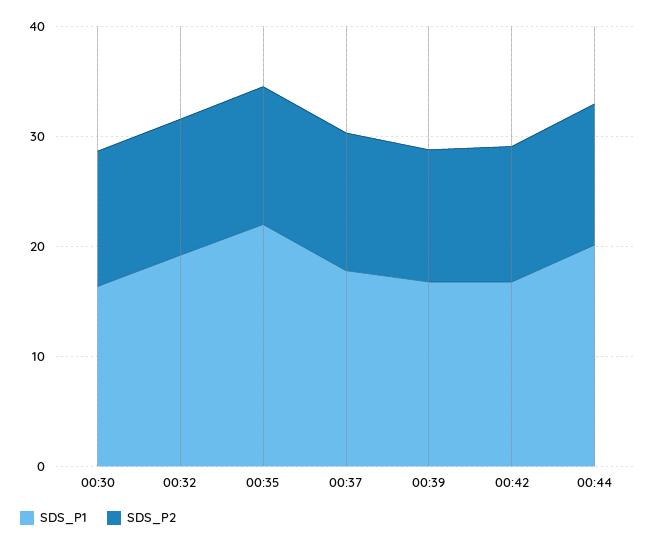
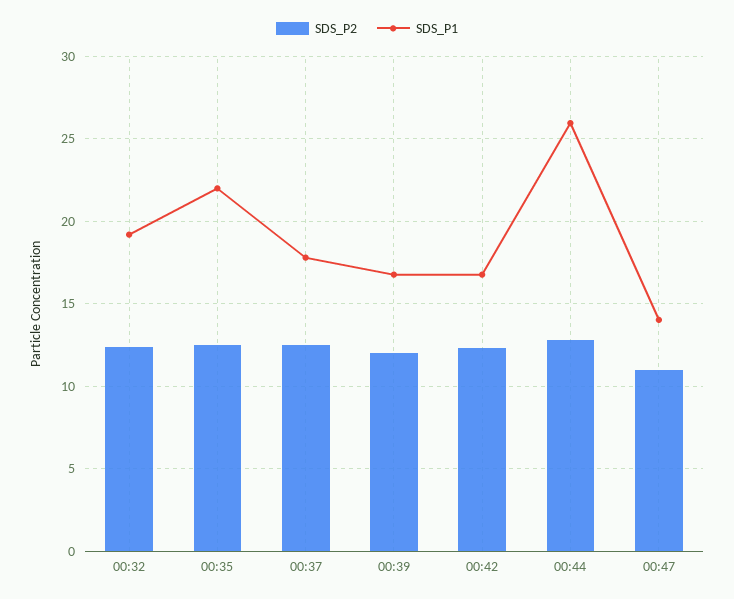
SDS_P1, 00:30: 16 -> none
SDS_P2, 00:30: 12 -> none
SDS_P1, 00:44: 20 -> 26
SDS_P2, 00:47: none -> 11
SDS_P1, 00:47: none -> 14

